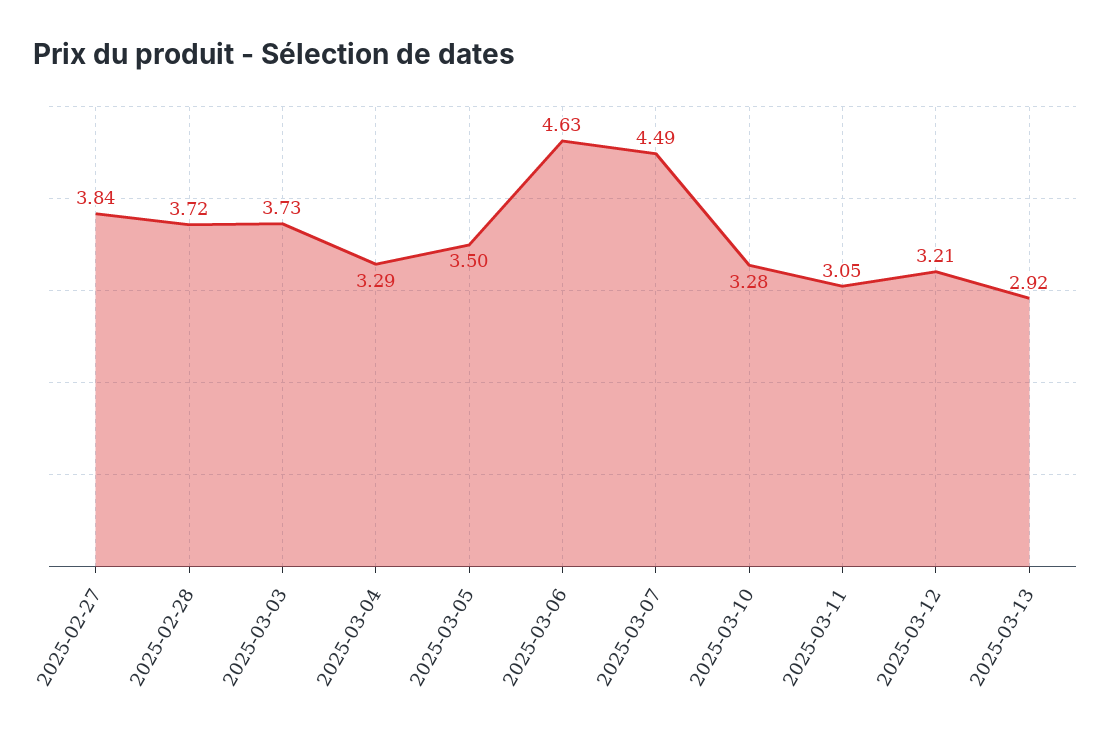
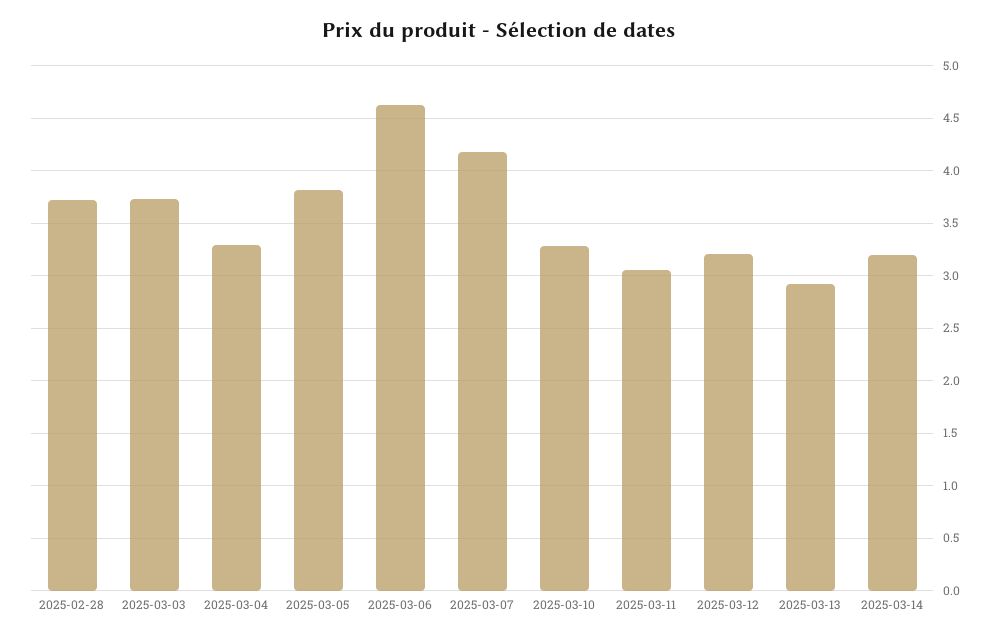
2025-02-27: 3.84 -> none
2025-03-05: 3.5 -> 3.8
2025-03-07: 4.49 -> 4.2
2025-03-14: none -> 3.2

